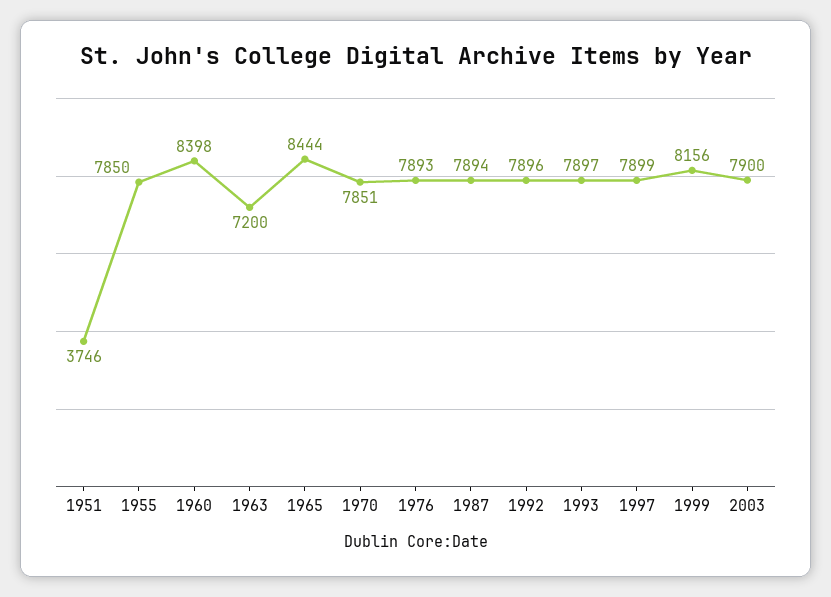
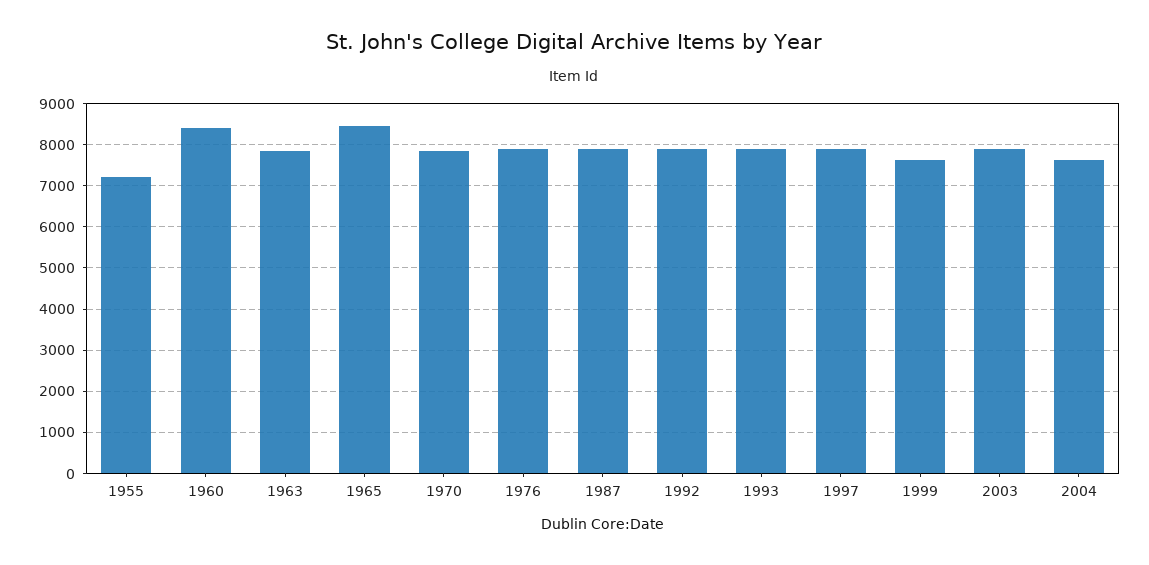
1951: 3746 -> none
1955: 7850 -> 7200
1963: 7200 -> 7800
1999: 8156 -> 7600
2004: none -> 7600

